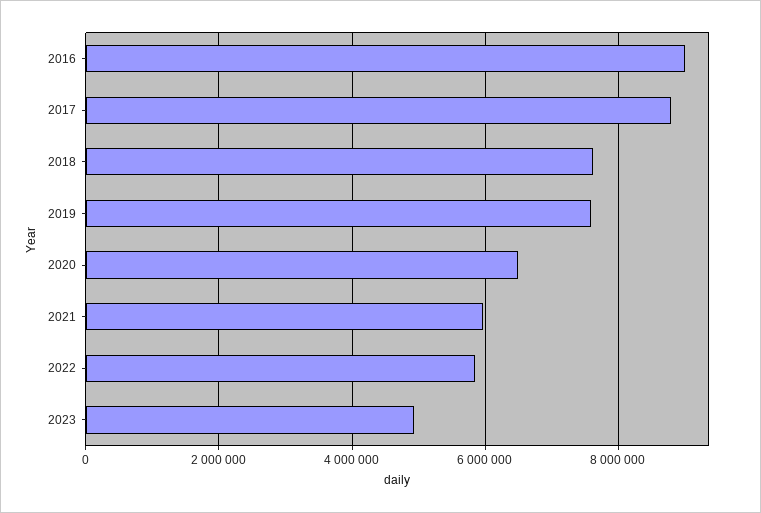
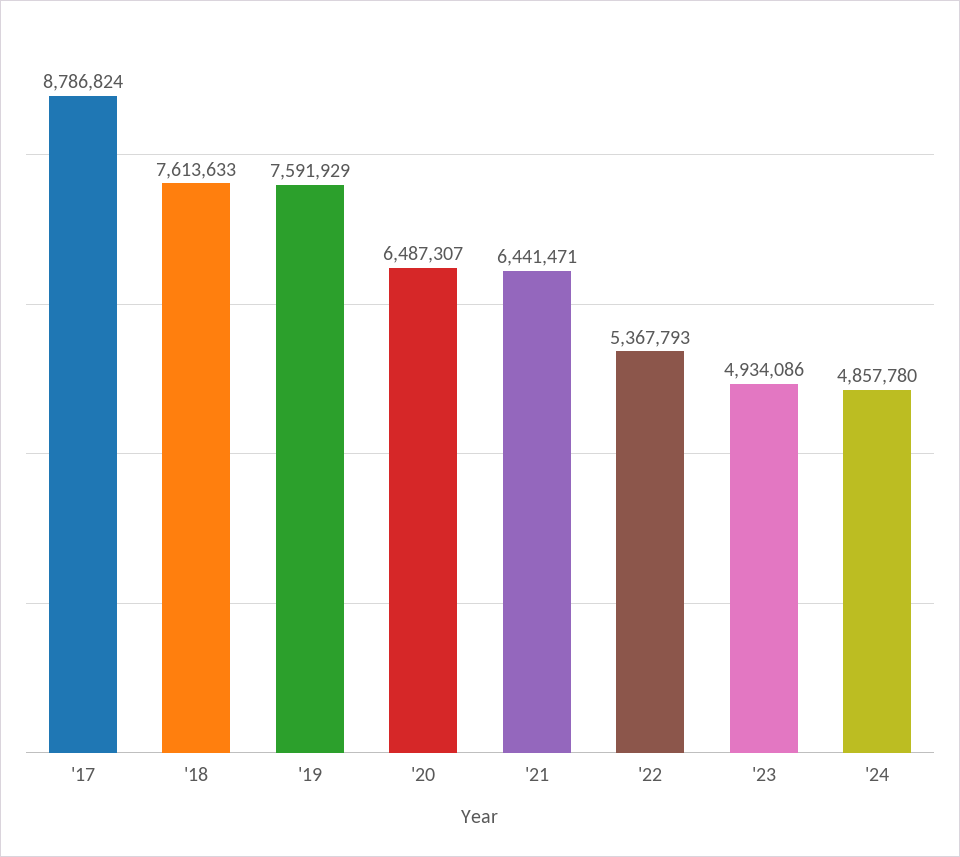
2016: 9000000 -> none
2021: 6000000 -> 6441471
2022: 5800000 -> 5367793
'24: none -> 4857780

